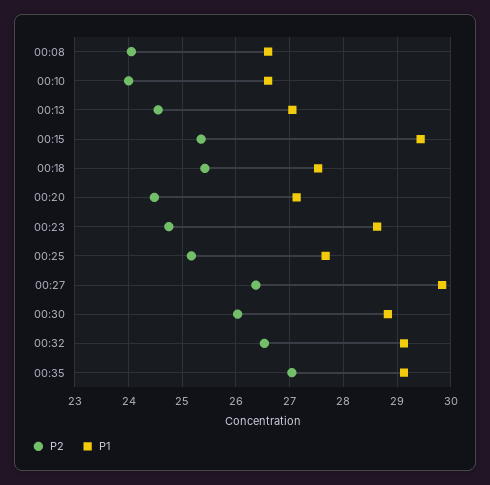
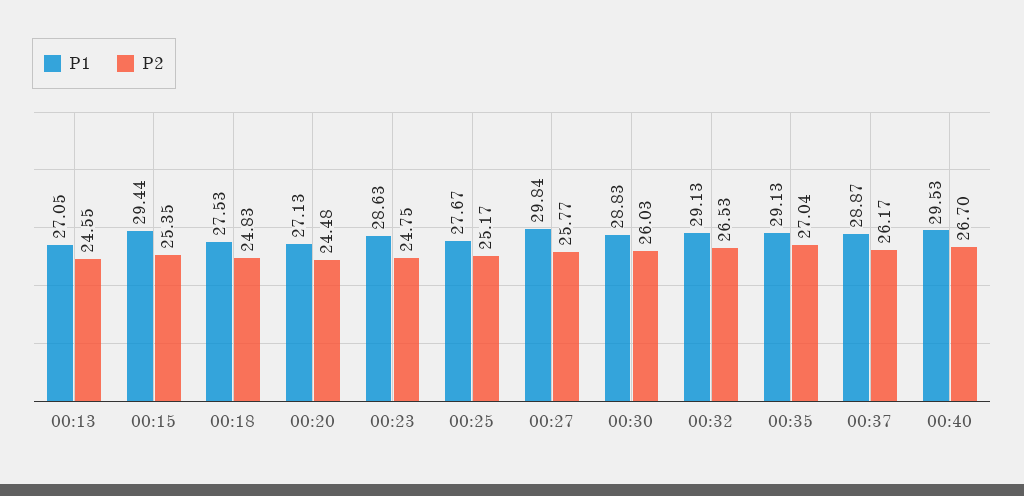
P2, 00:08: 24 -> none
P1, 00:08: 26.6 -> none
P2, 00:10: 24 -> none
P1, 00:10: 26.6 -> none
P2, 00:18: 25.4 -> 24.83
P2, 00:27: 26.4 -> 25.77
P1, 00:37: none -> 28.87
P2, 00:37: none -> 26.17
P1, 00:40: none -> 29.53
P2, 00:40: none -> 26.7

